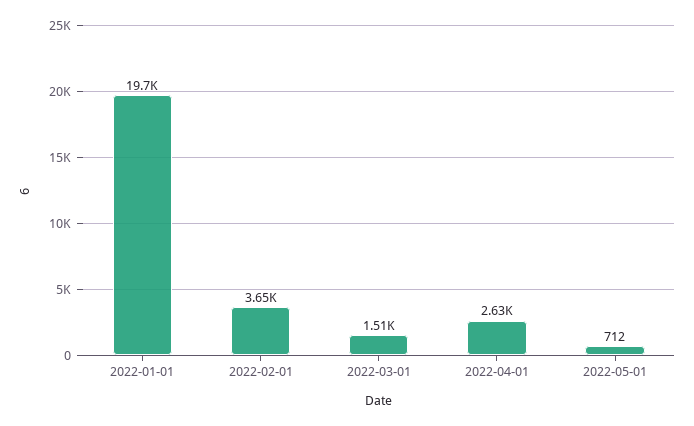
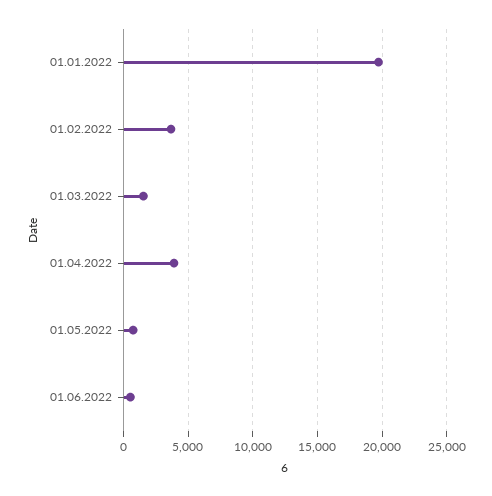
2022-04-01: 2630 -> 4000
01.06.2022: none -> 500

